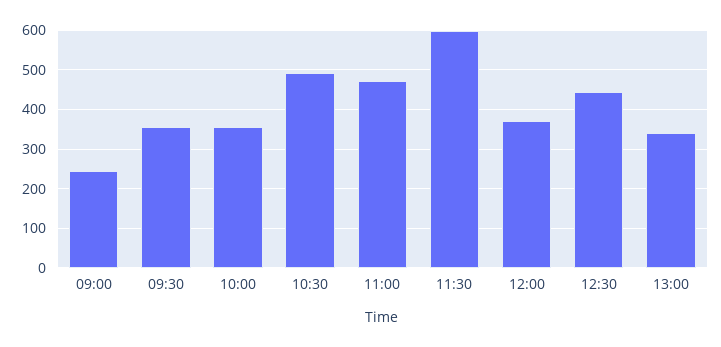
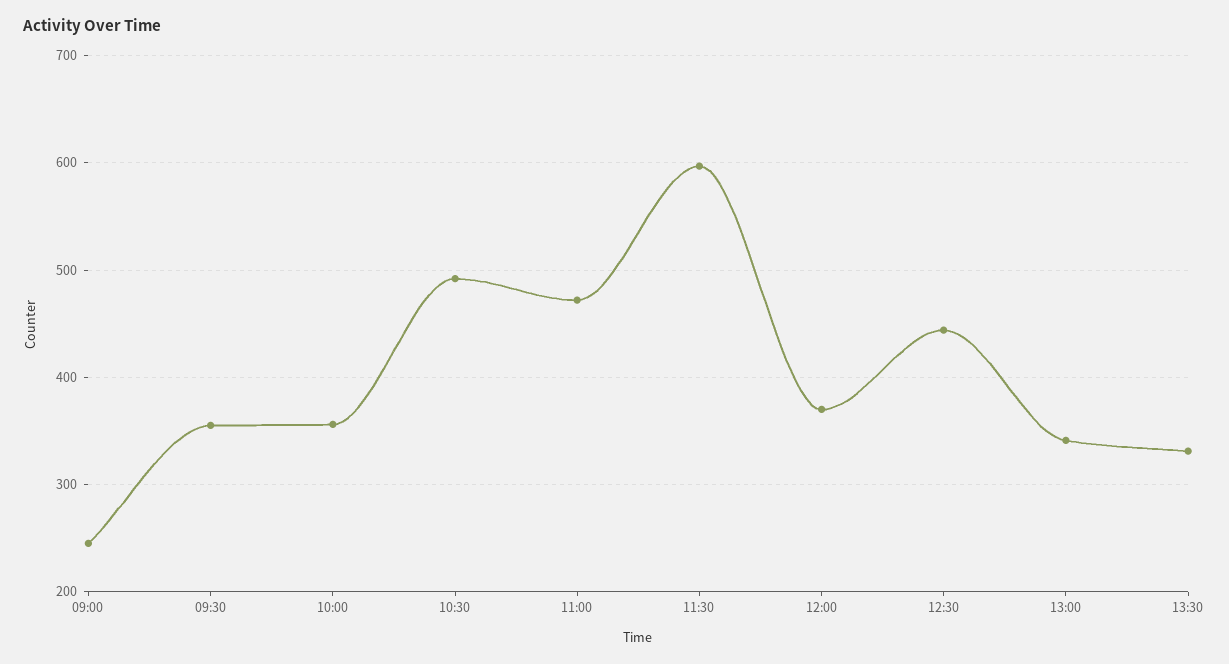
13:30: none -> 330

